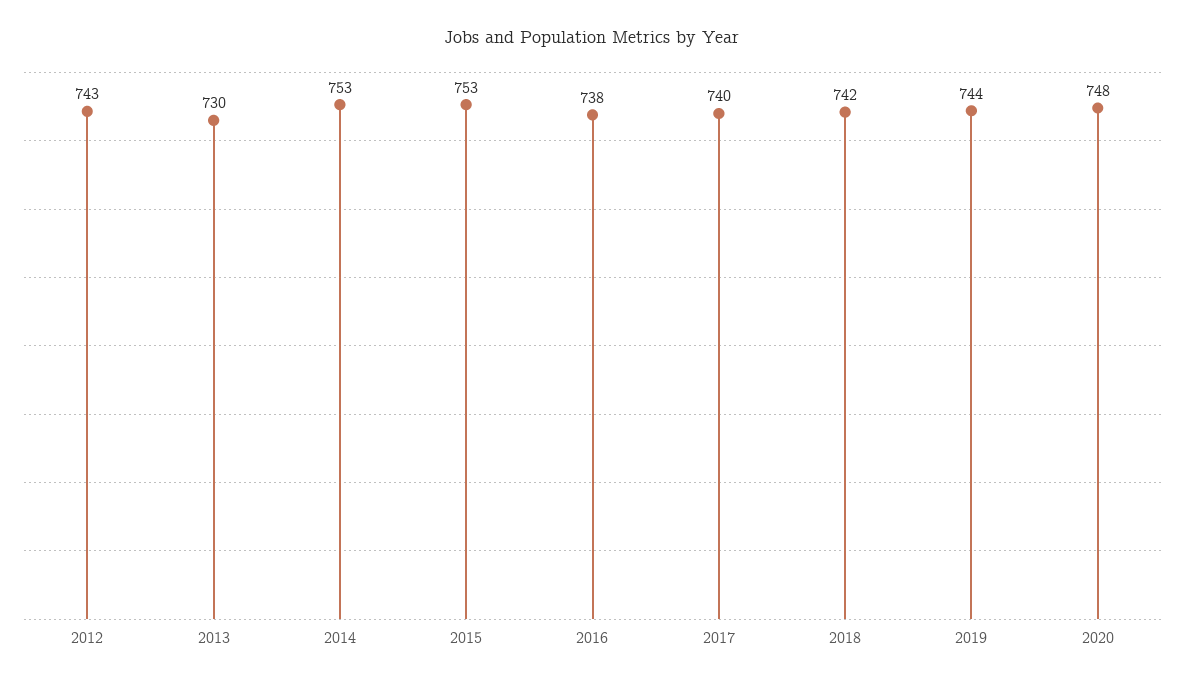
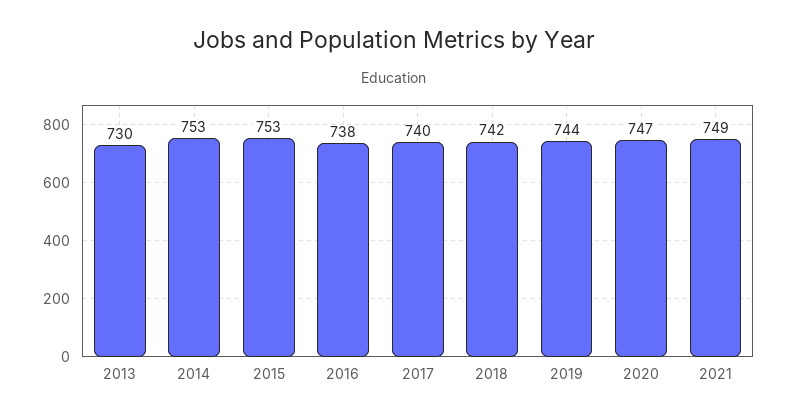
2012: 743 -> none
2020: 748 -> 747
2021: none -> 749

